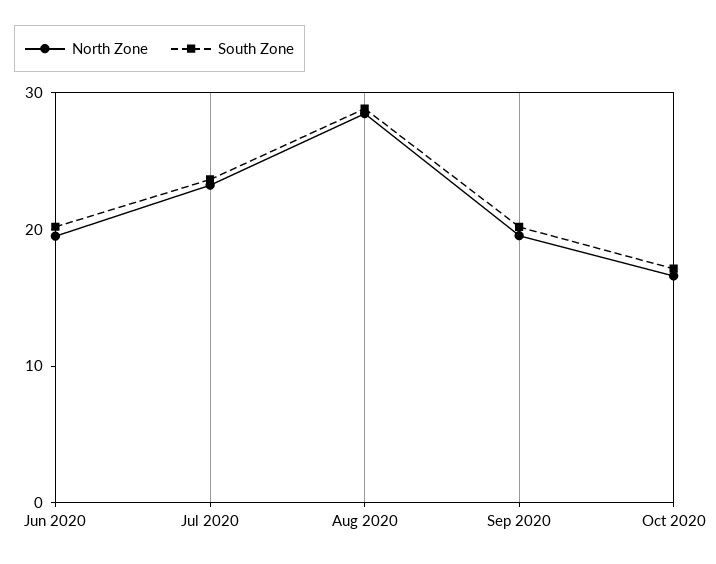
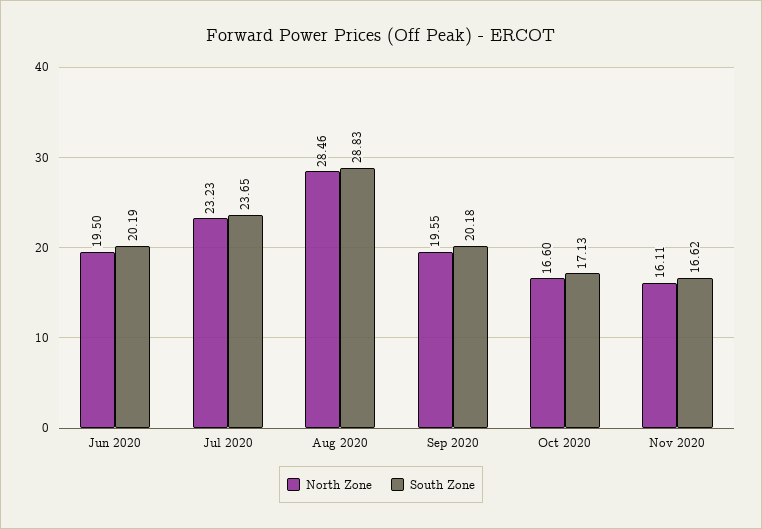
North Zone, Nov 2020: none -> 16.11
South Zone, Nov 2020: none -> 16.62

